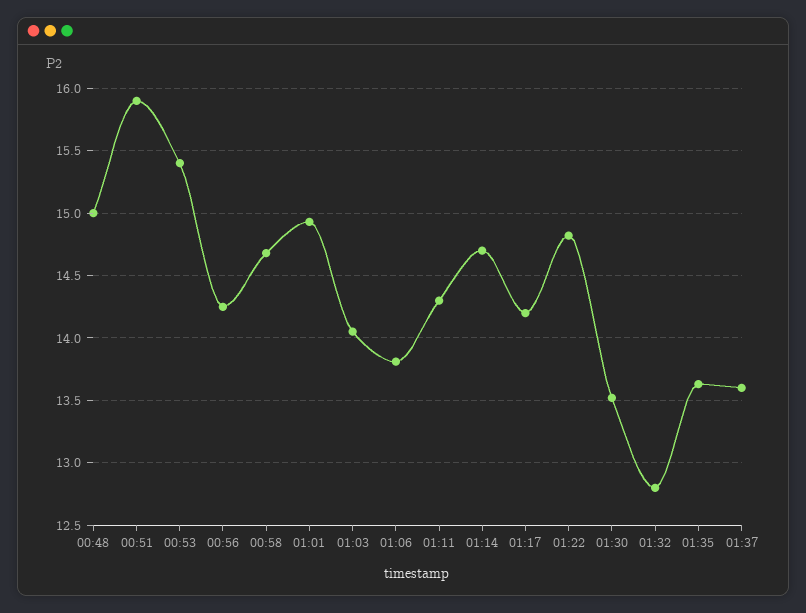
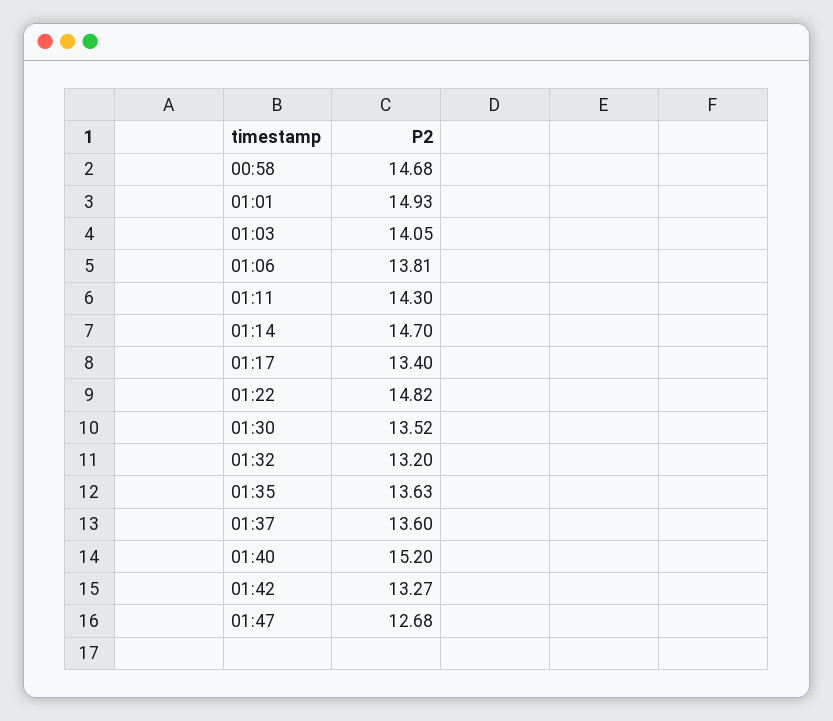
00:48: 15 -> none
00:51: 15.9 -> none
00:53: 15.4 -> none
00:56: 14.25 -> none
01:17: 14.2 -> 13.4
01:32: 12.8 -> 13.2
01:40: none -> 15.2
01:42: none -> 13.27
01:47: none -> 12.68

